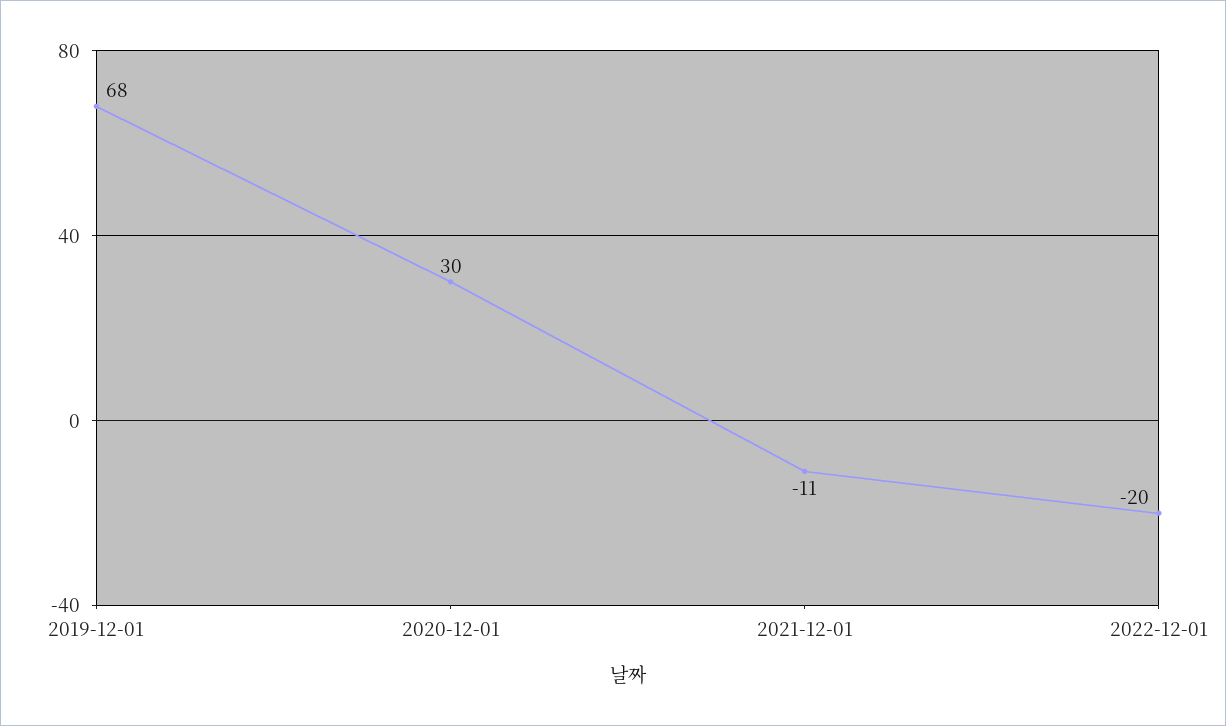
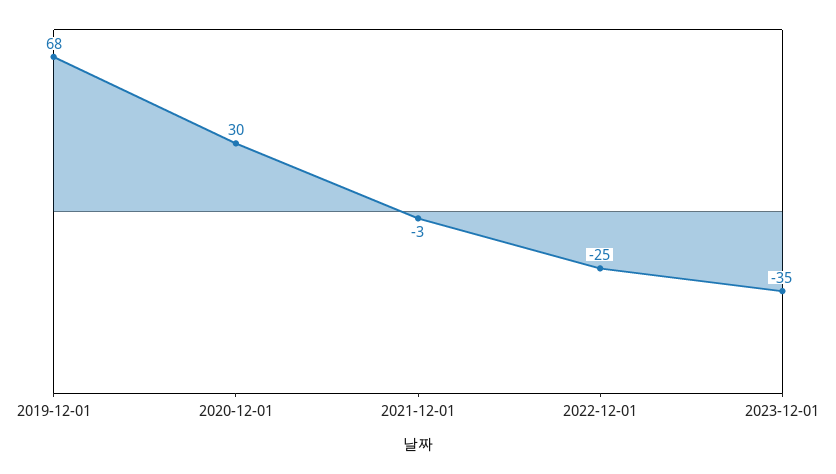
2021-12-01: -11 -> -3
2022-12-01: -20 -> -25
2023-12-01: none -> -35

